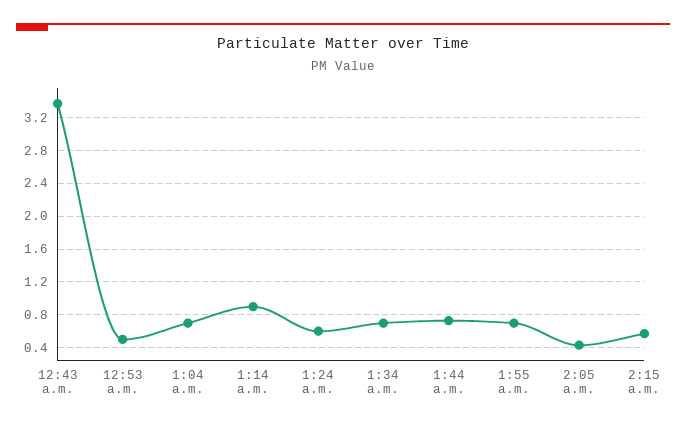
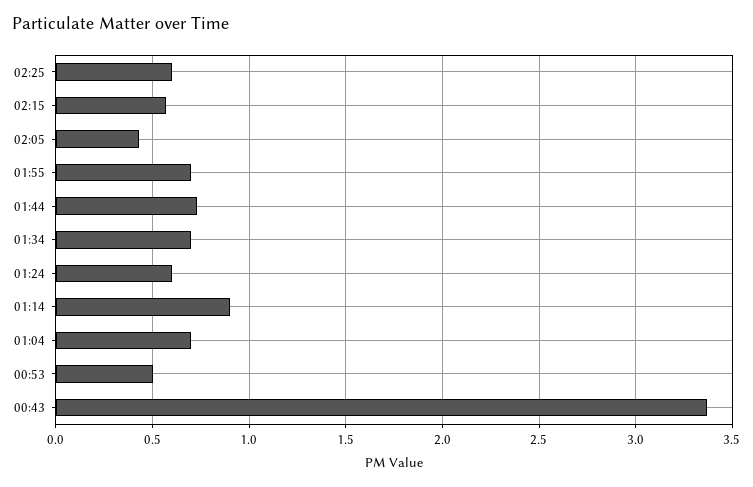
02:25: none -> 0.6

